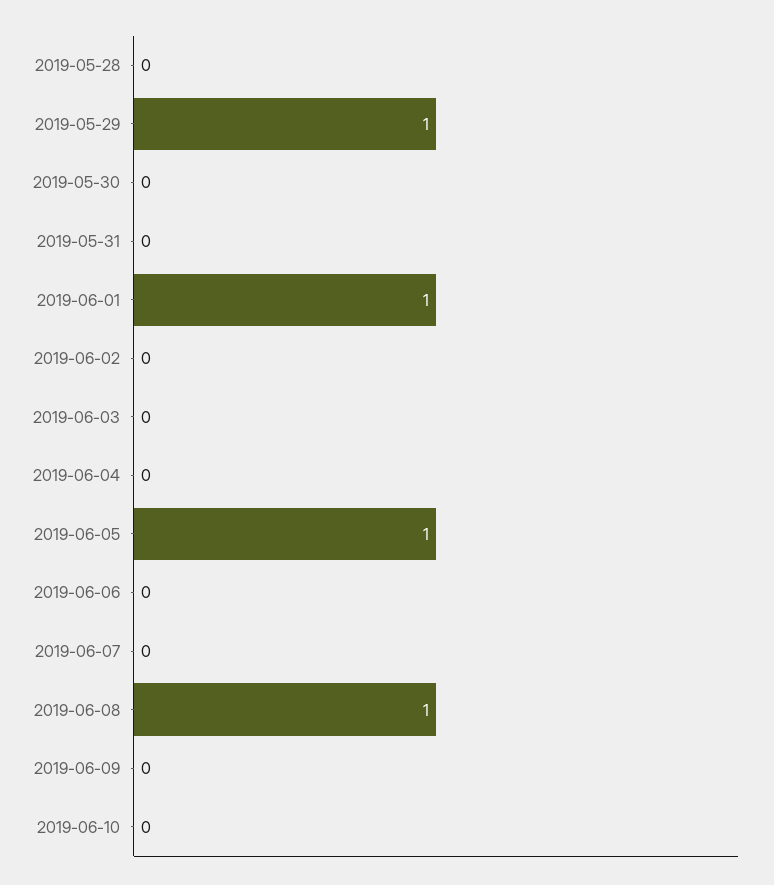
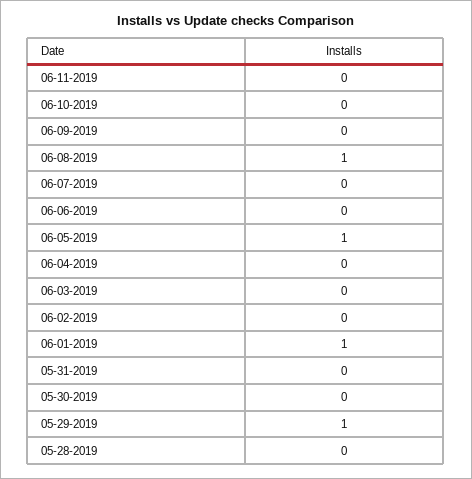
06-11-2019: none -> 0

